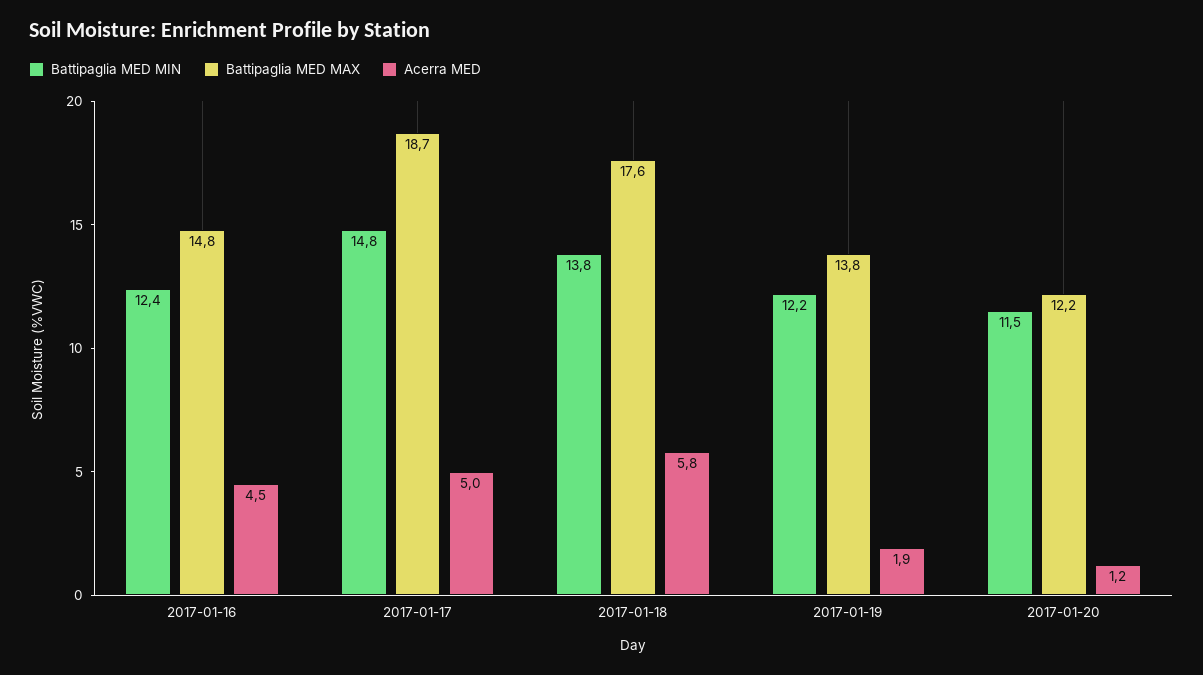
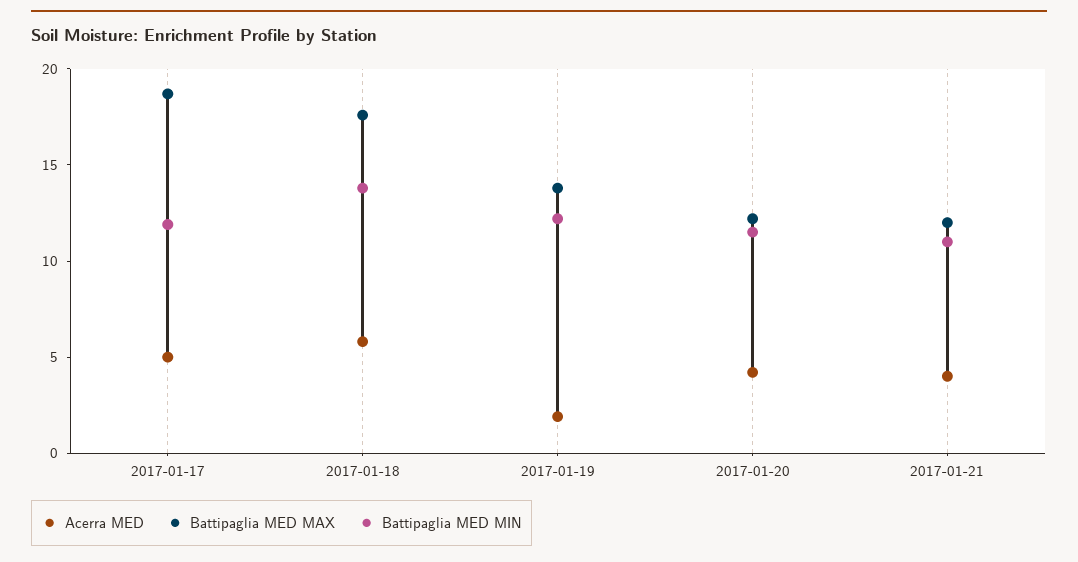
Battipaglia MED MIN, 2017-01-16: 12.4 -> none
Battipaglia MED MAX, 2017-01-16: 14.8 -> none
Acerra MED, 2017-01-16: 4.5 -> none
Battipaglia MED MIN, 2017-01-17: 14.8 -> 12
Acerra MED, 2017-01-20: 1.2 -> 4
Acerra MED, 2017-01-21: none -> 4
Battipaglia MED MAX, 2017-01-21: none -> 12
Battipaglia MED MIN, 2017-01-21: none -> 11

